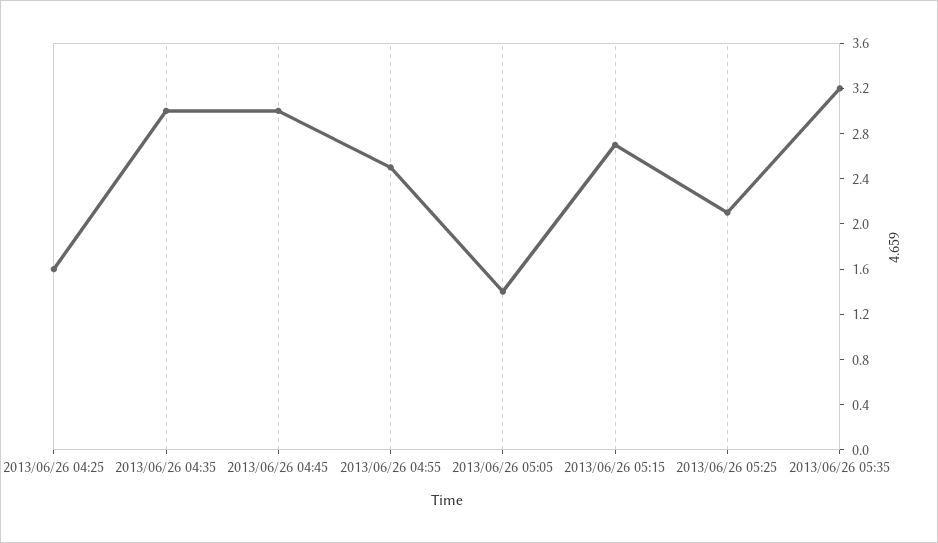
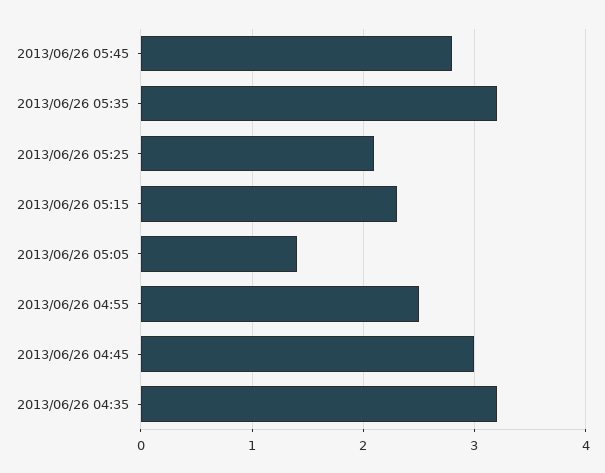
2013/06/26 04:25: 1.6 -> none
2013/06/26 04:35: 3 -> 3.2
2013/06/26 05:15: 2.7 -> 2.3
2013/06/26 05:45: none -> 2.8

